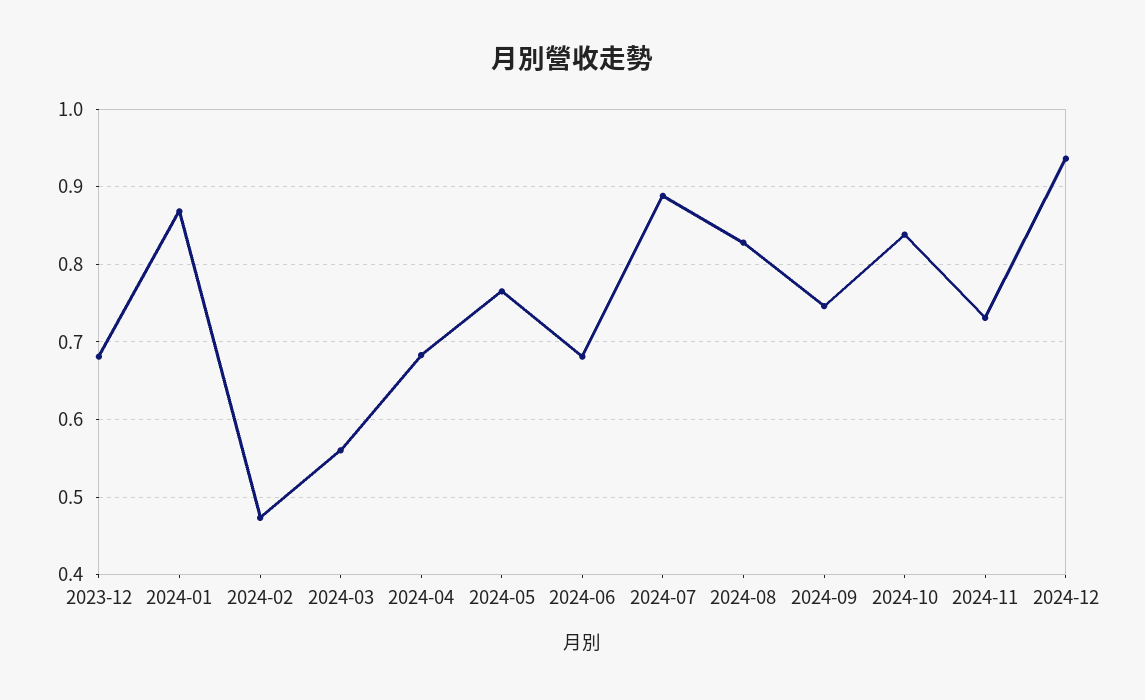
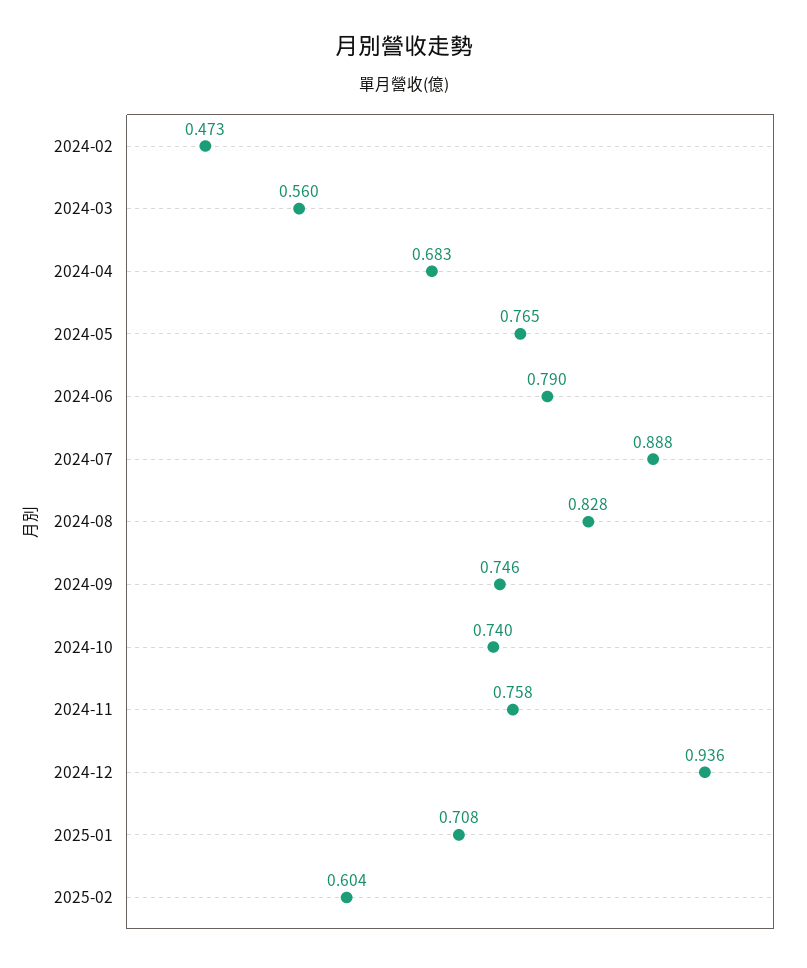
2023-12: 0.68 -> none
2024-01: 0.87 -> none
2024-06: 0.68 -> 0.79
2024-10: 0.84 -> 0.74
2024-11: 0.73 -> 0.758
2025-01: none -> 0.708
2025-02: none -> 0.604

